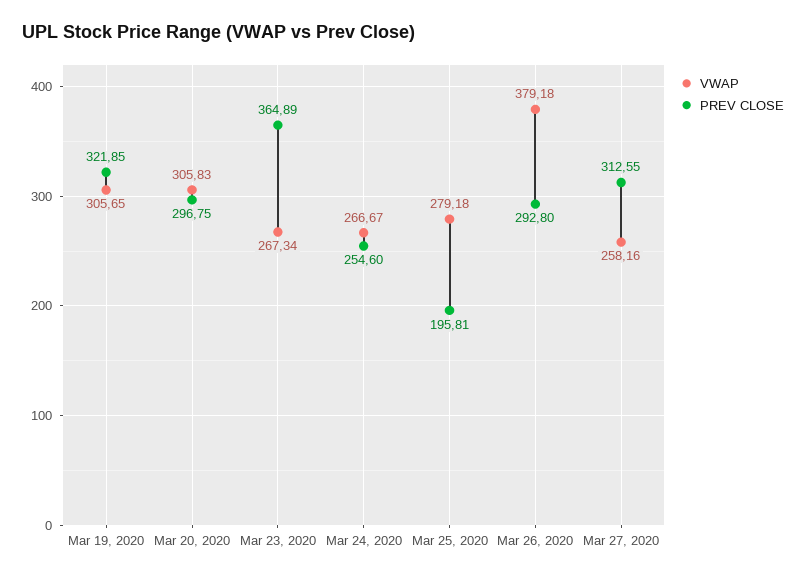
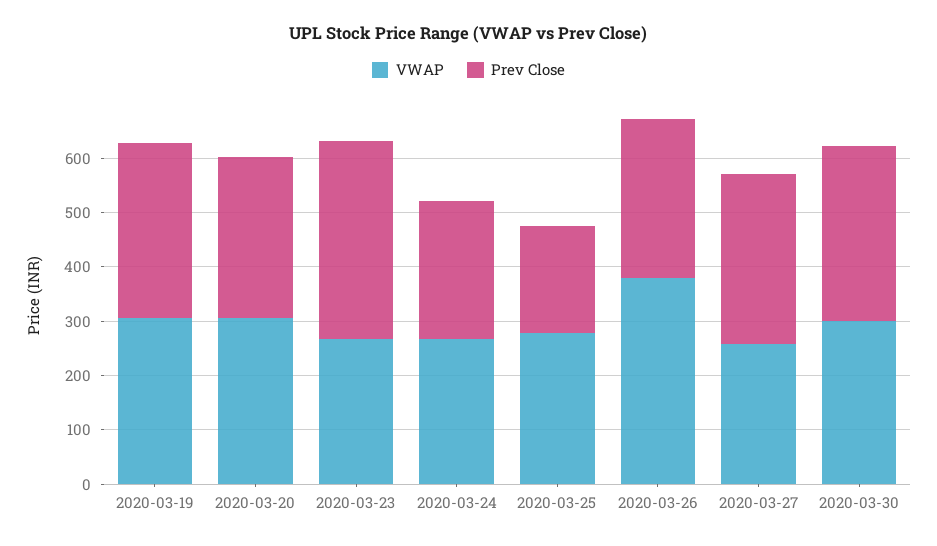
VWAP, 2020-03-30: none -> 300
PREV CLOSE, 2020-03-30: none -> 320

